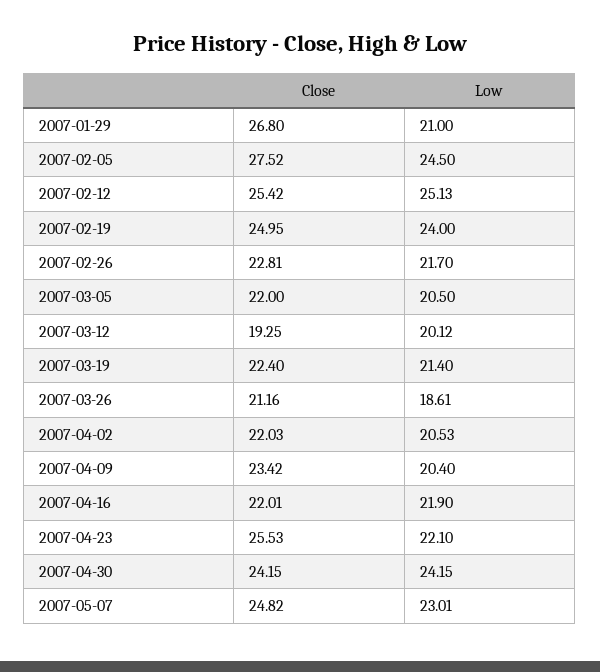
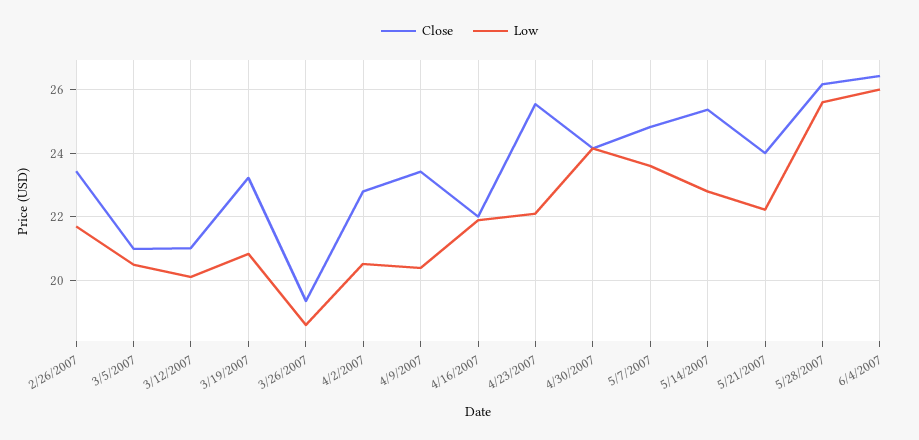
Close, 2007-01-29: 26.8 -> none
Low, 2007-01-29: 21 -> none
Close, 2007-02-05: 27.52 -> none
Low, 2007-02-05: 24.5 -> none
Close, 2007-02-12: 25.42 -> none
Low, 2007-02-12: 25.13 -> none
Close, 2007-02-19: 24.95 -> none
Low, 2007-02-19: 24 -> none
Close, 2007-02-26: 22.81 -> 23.4
Close, 2007-03-05: 22 -> 21
Close, 2007-03-12: 19.25 -> 21
Close, 2007-03-19: 22.4 -> 23.2
Low, 2007-03-19: 21.4 -> 20.8
Close, 2007-03-26: 21.16 -> 19.4
Close, 2007-04-02: 22.03 -> 22.8
Low, 2007-05-07: 23.01 -> 23.6
Close, 5/14/2007: none -> 25.4
Low, 5/14/2007: none -> 22.8
Close, 5/21/2007: none -> 24
Low, 5/21/2007: none -> 22.2
Close, 5/28/2007: none -> 26.2
Low, 5/28/2007: none -> 25.6
Close, 6/4/2007: none -> 26.4
Low, 6/4/2007: none -> 26

